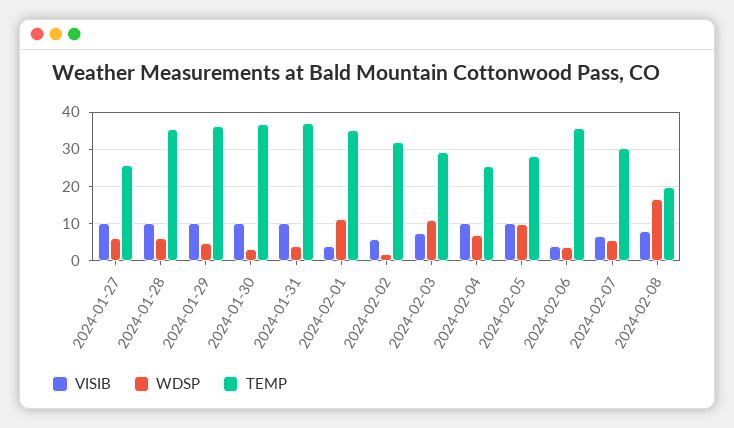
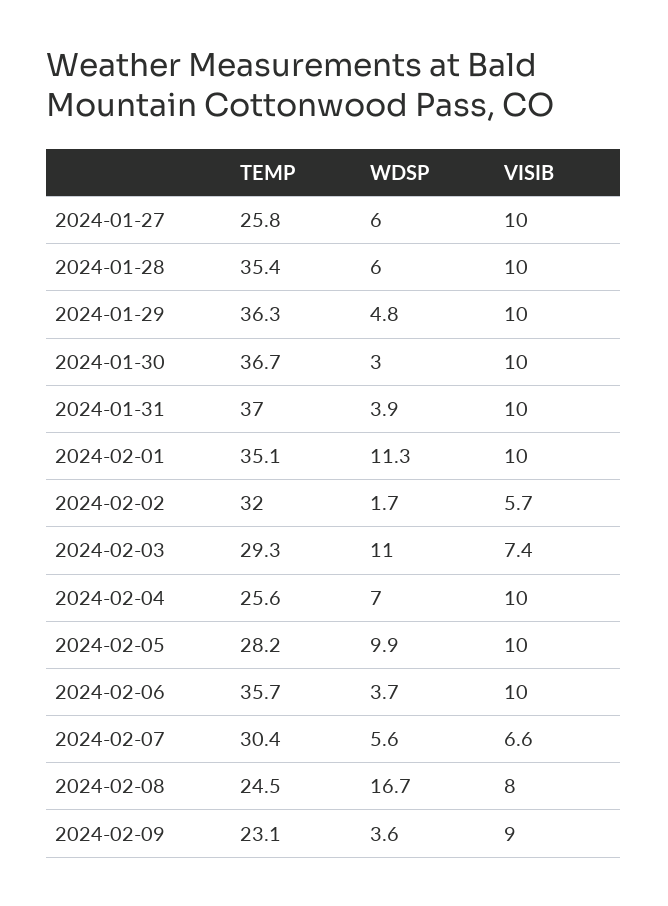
VISIB, 2024-02-01: 4 -> 10
VISIB, 2024-02-06: 4 -> 10
TEMP, 2024-02-08: 20 -> 24.5
TEMP, 2024-02-09: none -> 23.1
WDSP, 2024-02-09: none -> 3.6
VISIB, 2024-02-09: none -> 9

